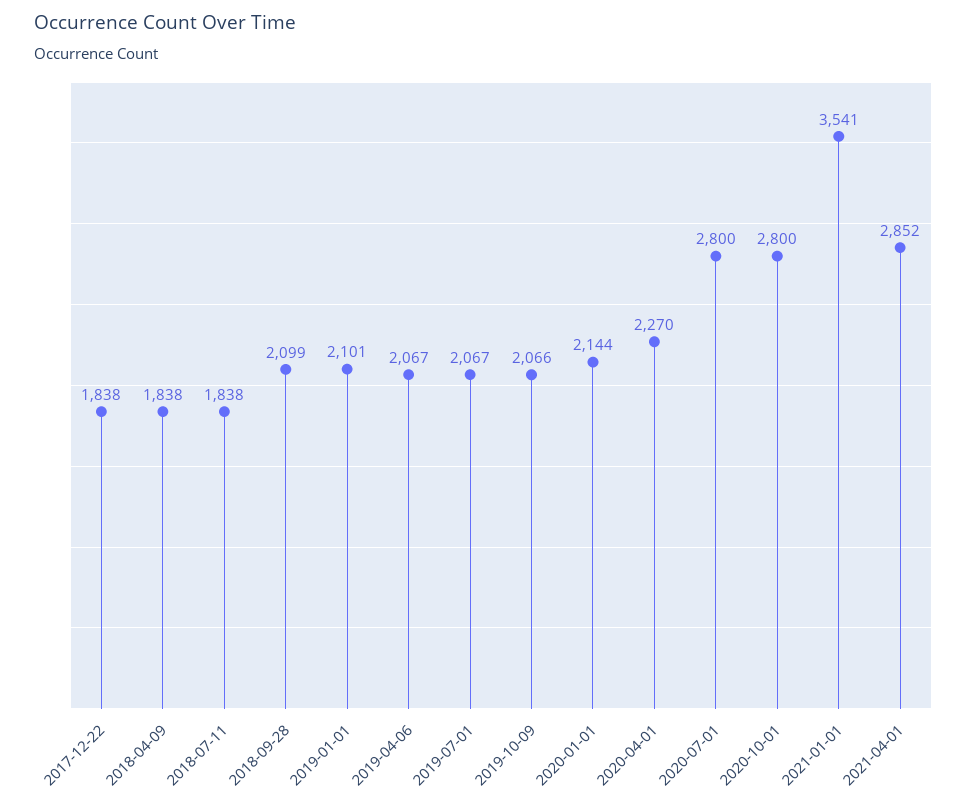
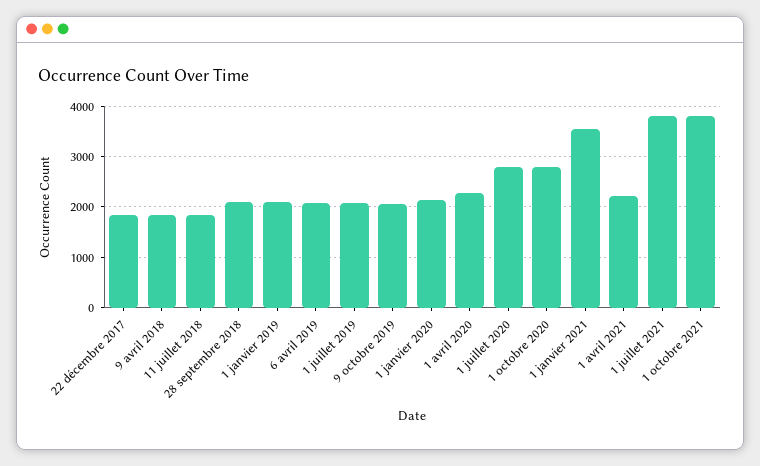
2021-04-01: 2852 -> 2200
1 juillet 2021: none -> 3800
1 octobre 2021: none -> 3800

